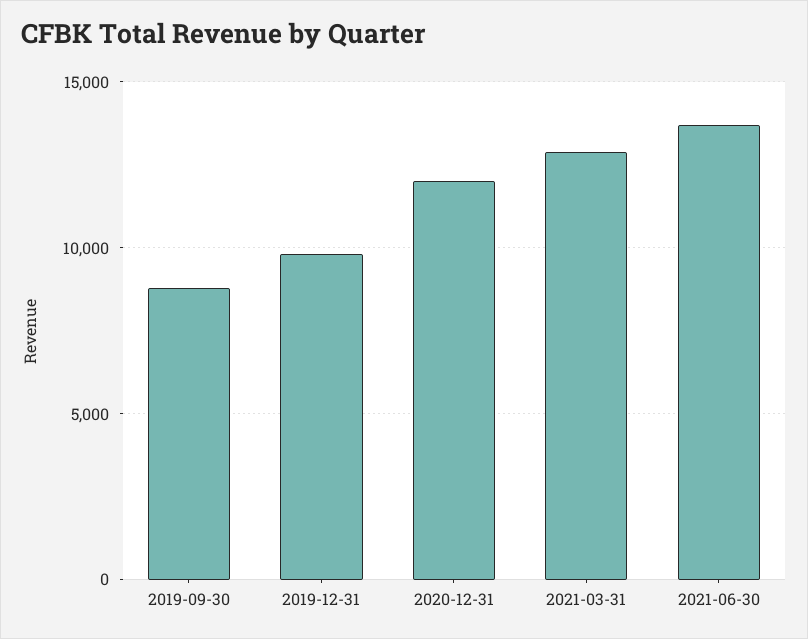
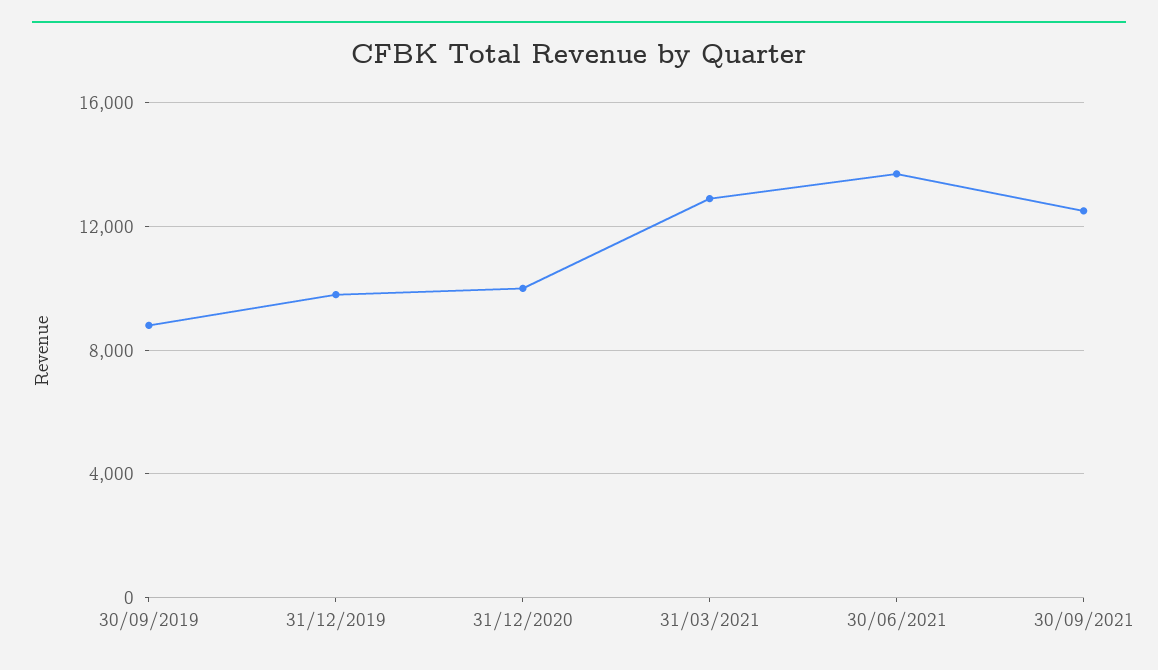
2020-12-31: 12000 -> 10000
30/09/2021: none -> 12500

